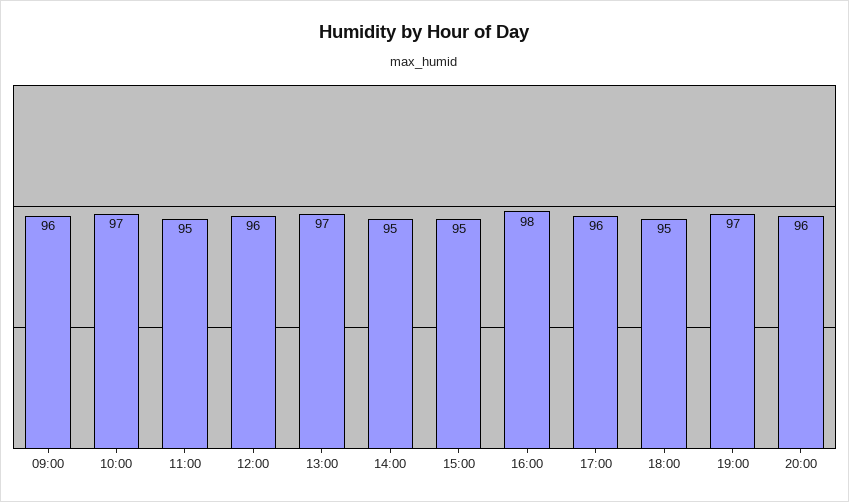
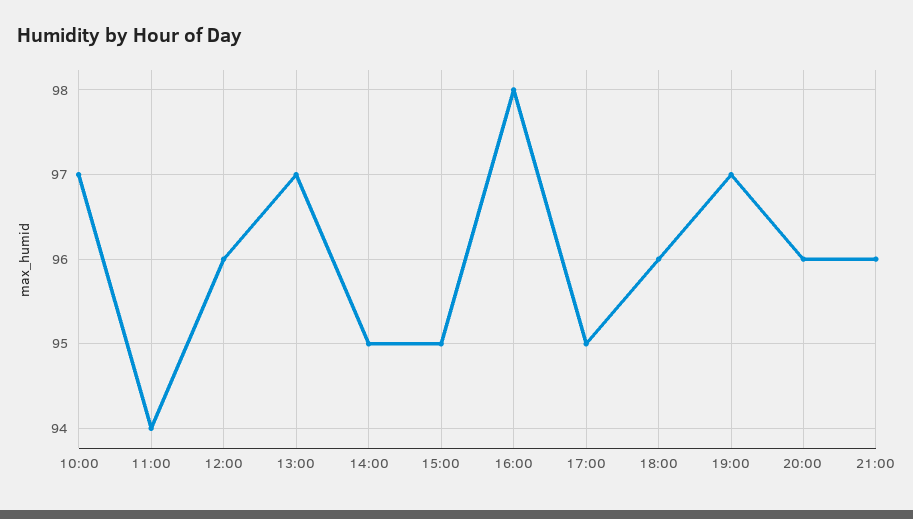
09:00: 96 -> none
11:00: 95 -> 94
17:00: 96 -> 95
18:00: 95 -> 96
21:00: none -> 96

